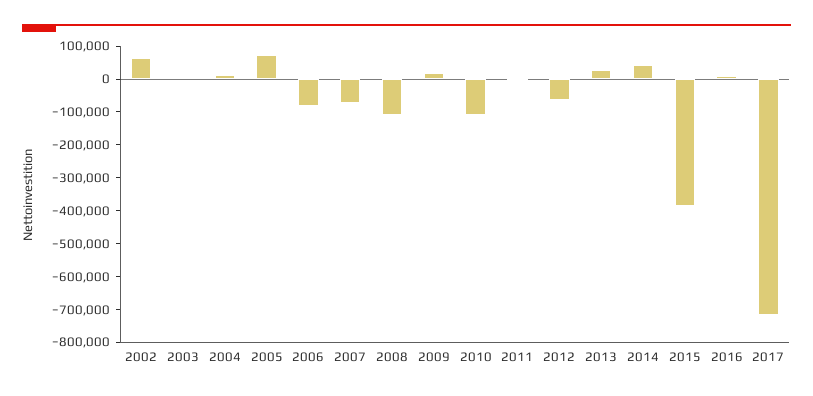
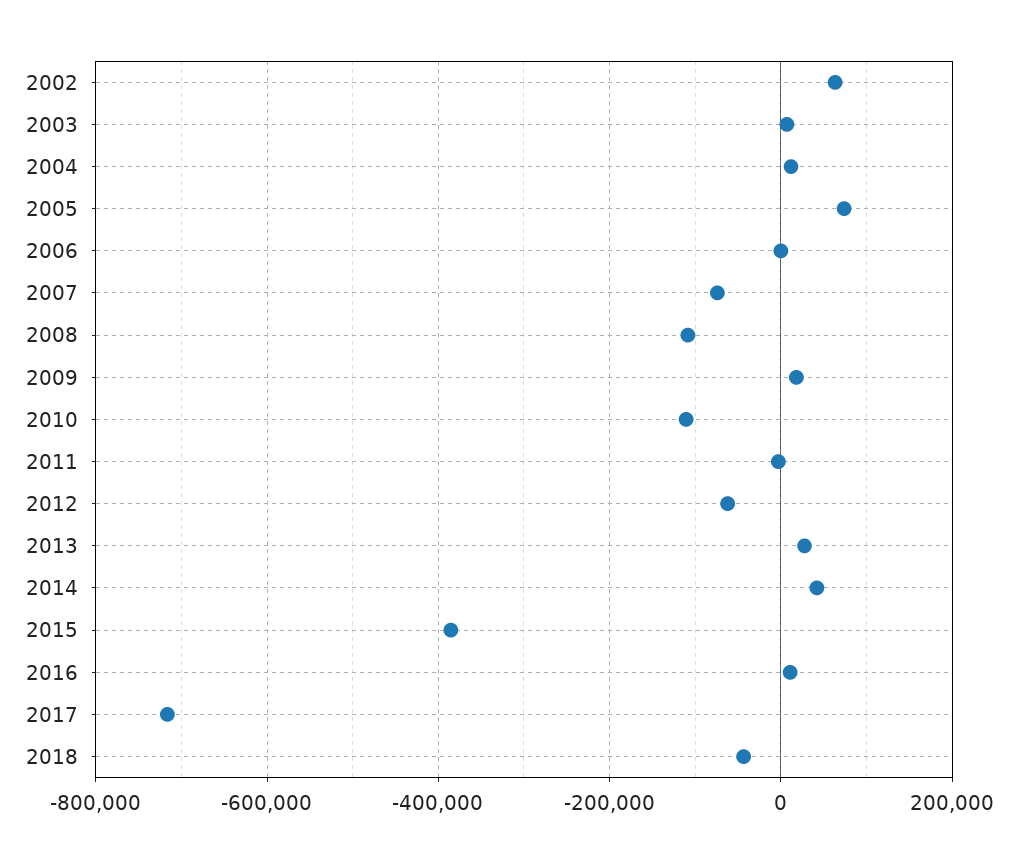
2006: -75000 -> 0
2018: none -> -40000

